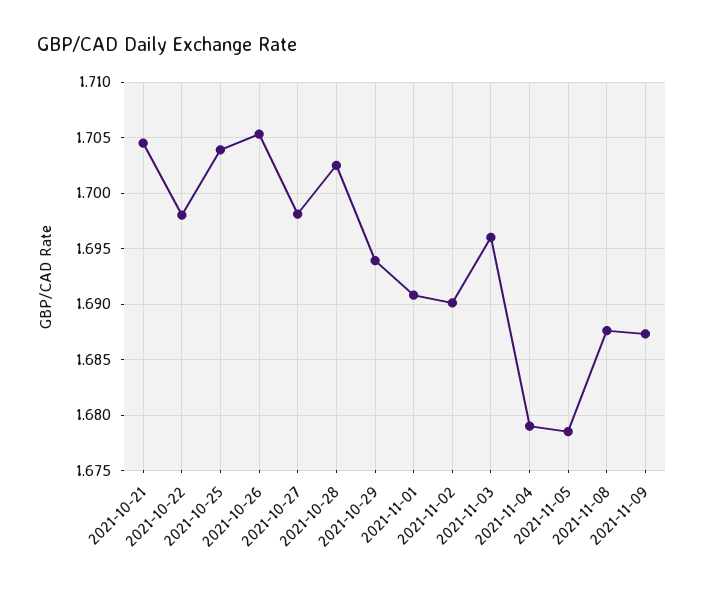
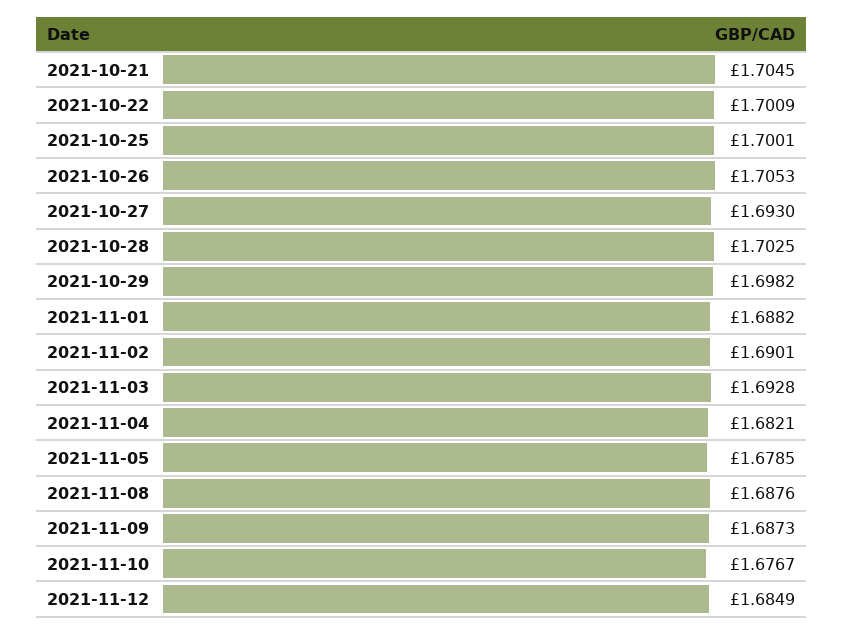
2021-10-22: 1.698 -> 1.7009
2021-10-25: 1.704 -> 1.7001
2021-10-27: 1.698 -> 1.693
2021-10-29: 1.694 -> 1.6982
2021-11-01: 1.691 -> 1.6882
2021-11-03: 1.696 -> 1.6928
2021-11-04: 1.679 -> 1.6821
2021-11-10: none -> 1.6767
2021-11-12: none -> 1.6849

